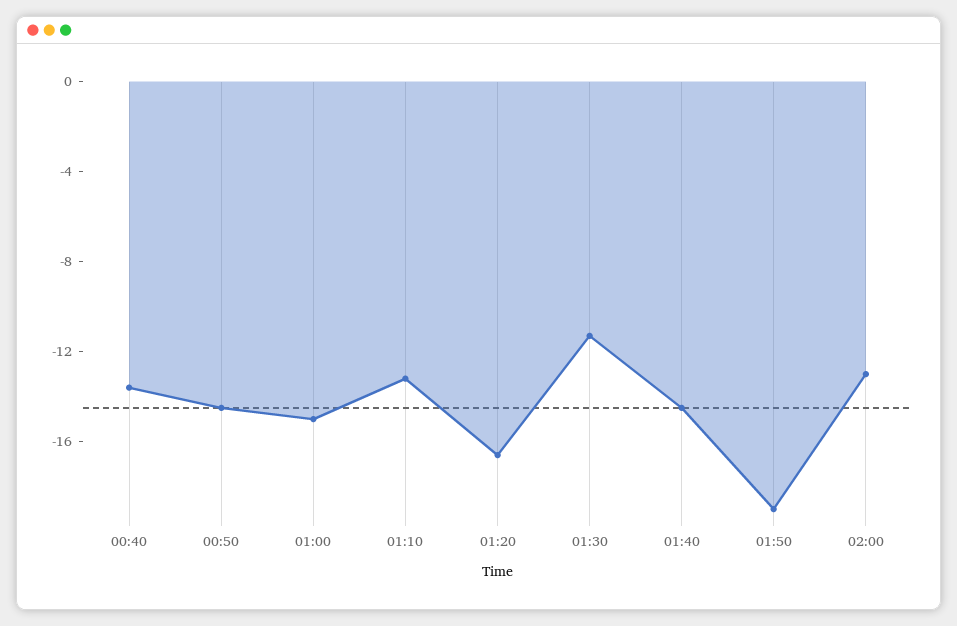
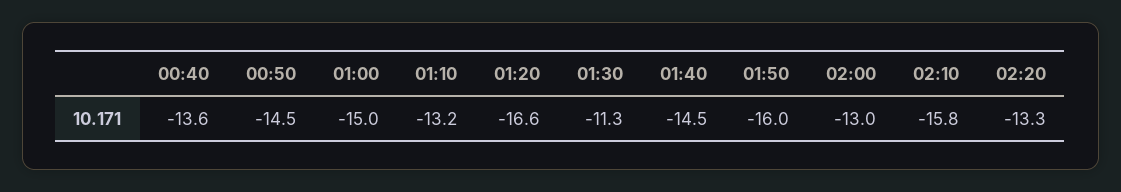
01:50: -19 -> -16
02:10: none -> -15.8
02:20: none -> -13.3

